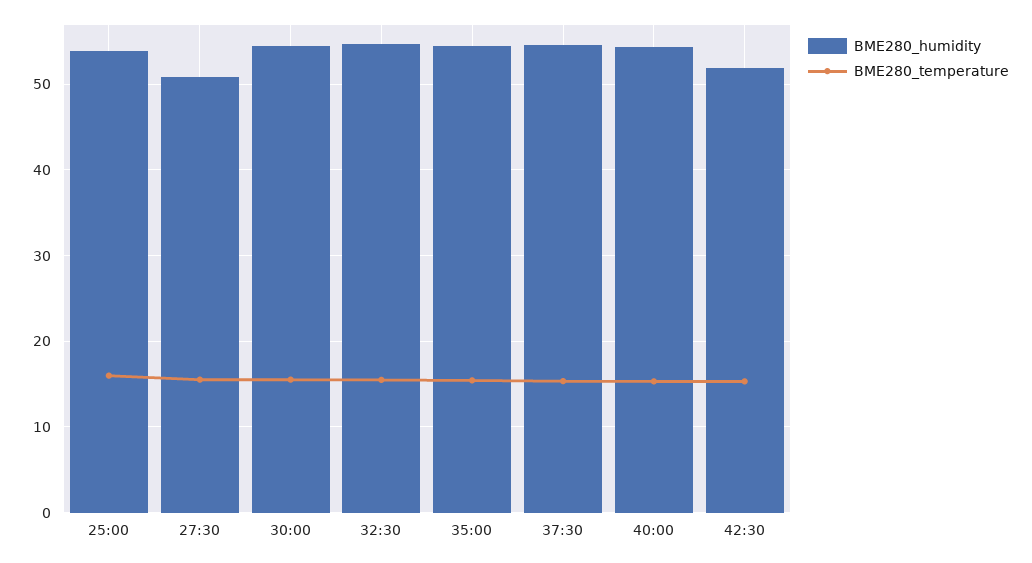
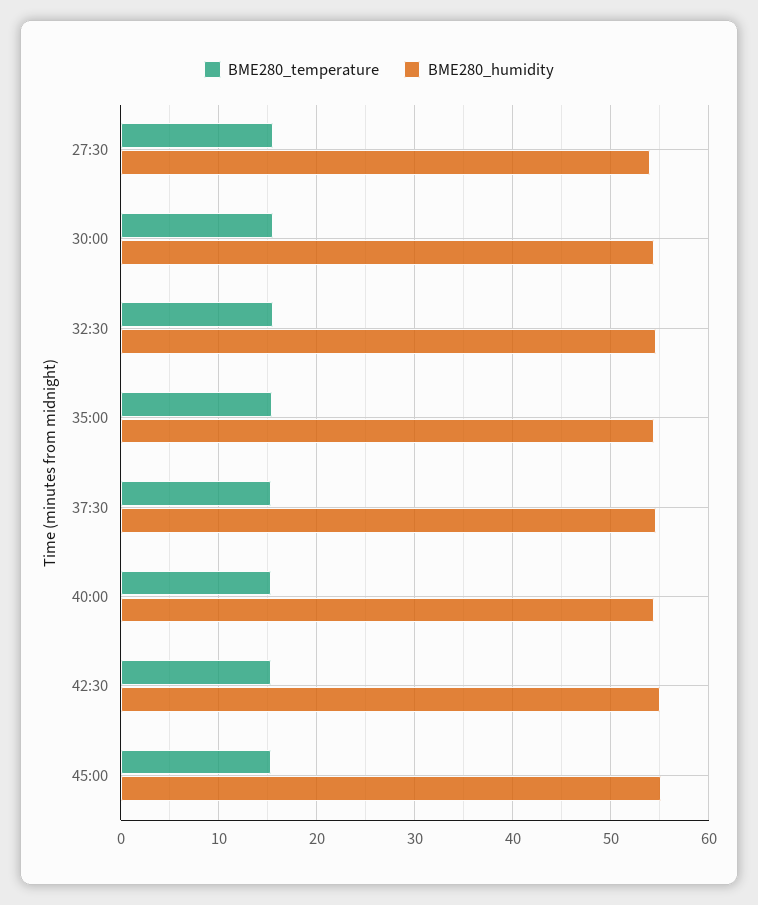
BME280_humidity, 25:00: 54 -> none
BME280_temperature, 25:00: 16 -> none
BME280_humidity, 27:30: 51 -> 54
BME280_humidity, 42:30: 52 -> 55
BME280_temperature, 45:00: none -> 15
BME280_humidity, 45:00: none -> 55

